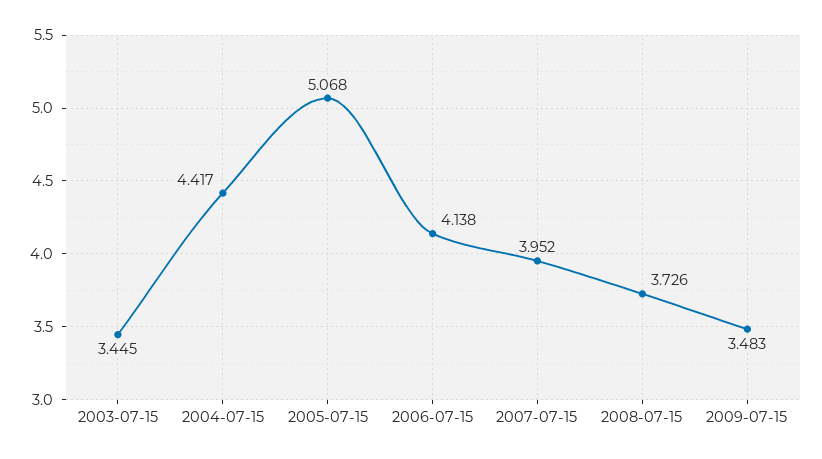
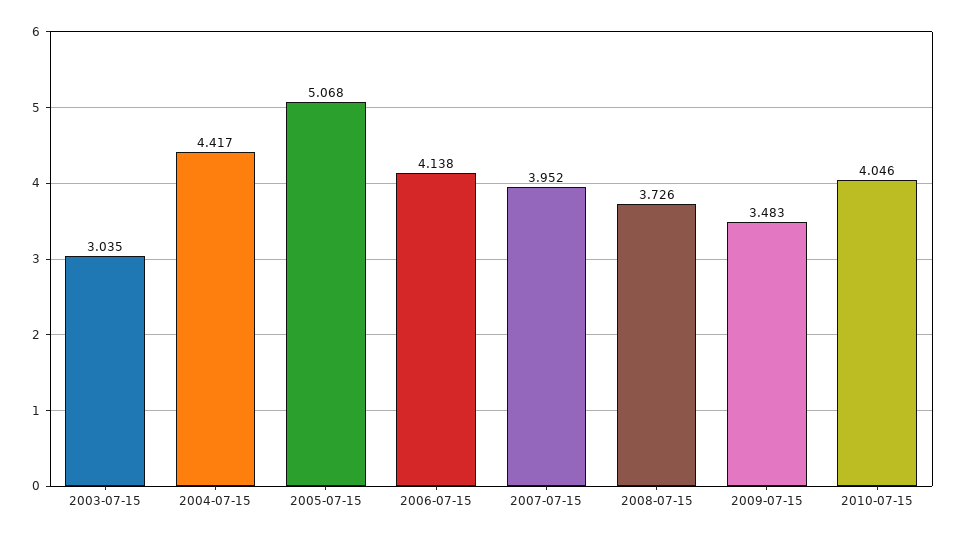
2003-07-15: 3.445 -> 3.035
2010-07-15: none -> 4.046

